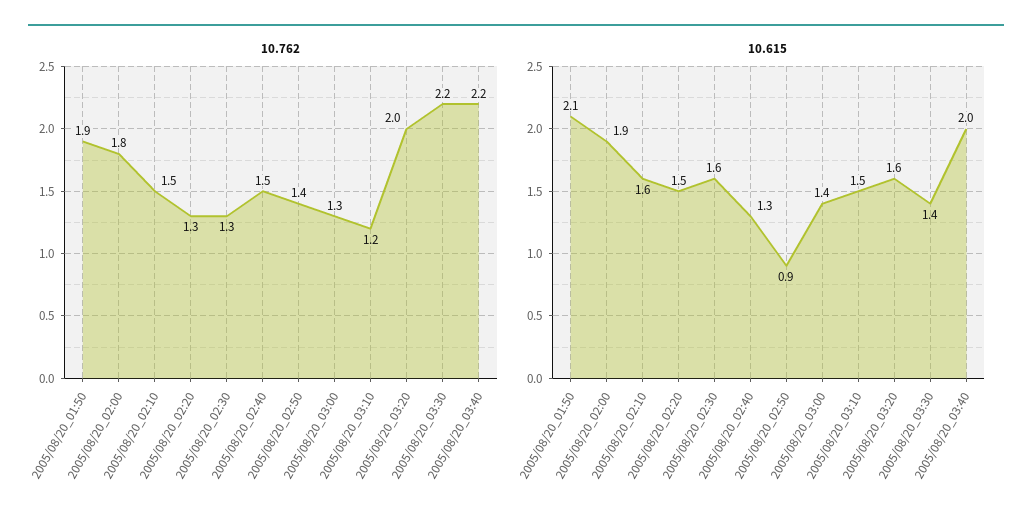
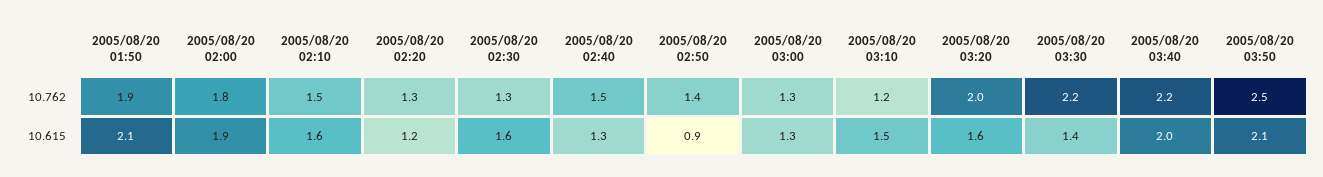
10.615, 2005/08/20_02:20: 1.5 -> 1.2
10.615, 2005/08/20_03:00: 1.4 -> 1.3
10.762, 2005/08/20 03:50: none -> 2.5
10.615, 2005/08/20 03:50: none -> 2.1

